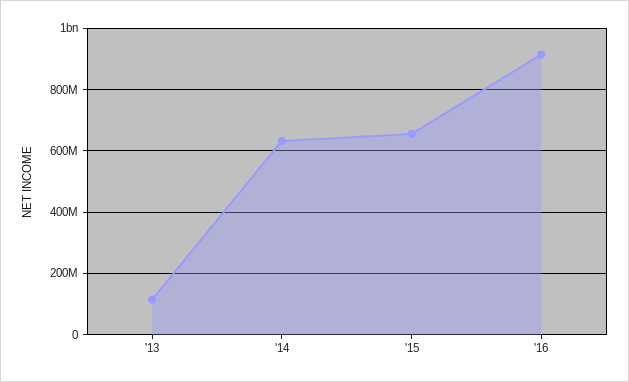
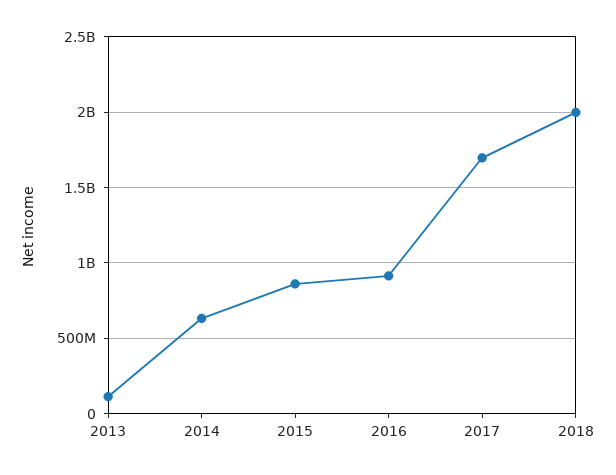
'15: 660000000 -> 850000000
2017: none -> 1700000000
2018: none -> 2000000000

